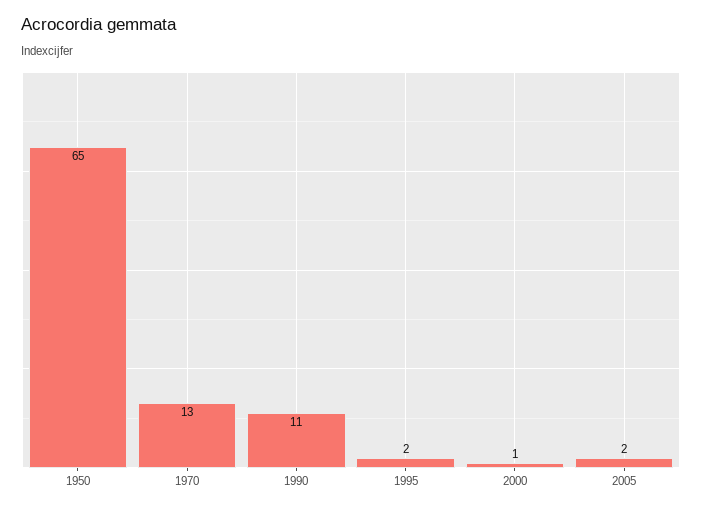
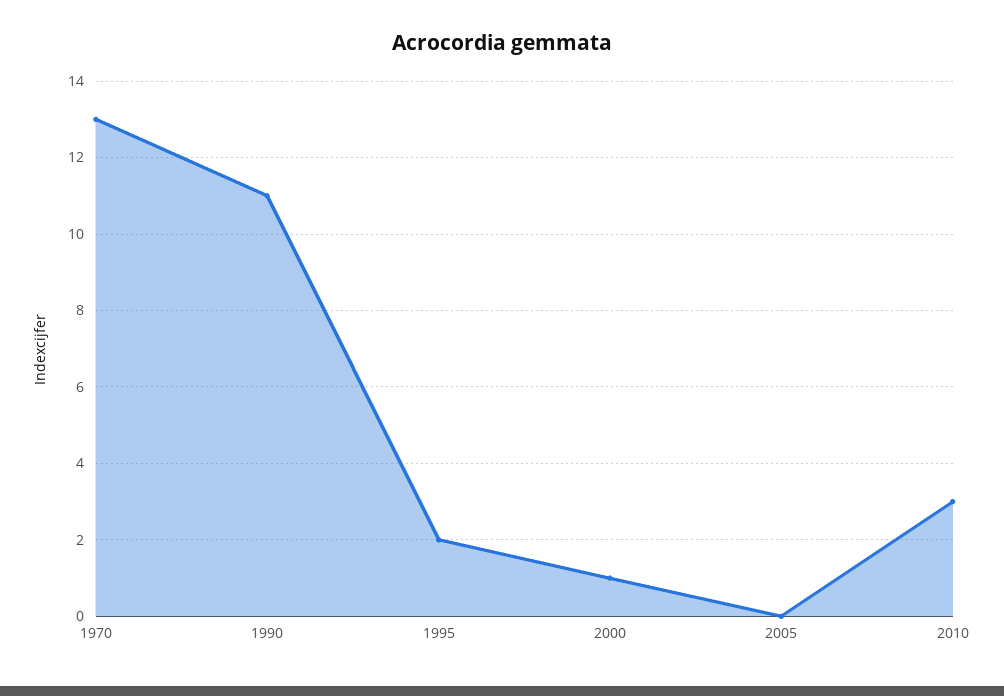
1950: 65 -> none
2005: 2 -> 0
2010: none -> 3

